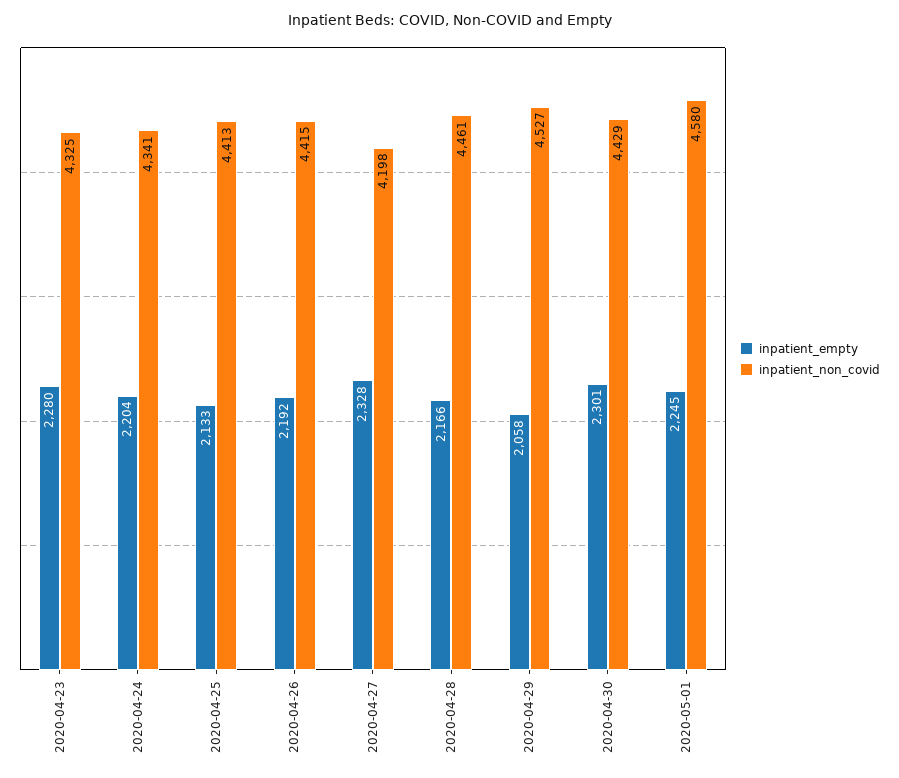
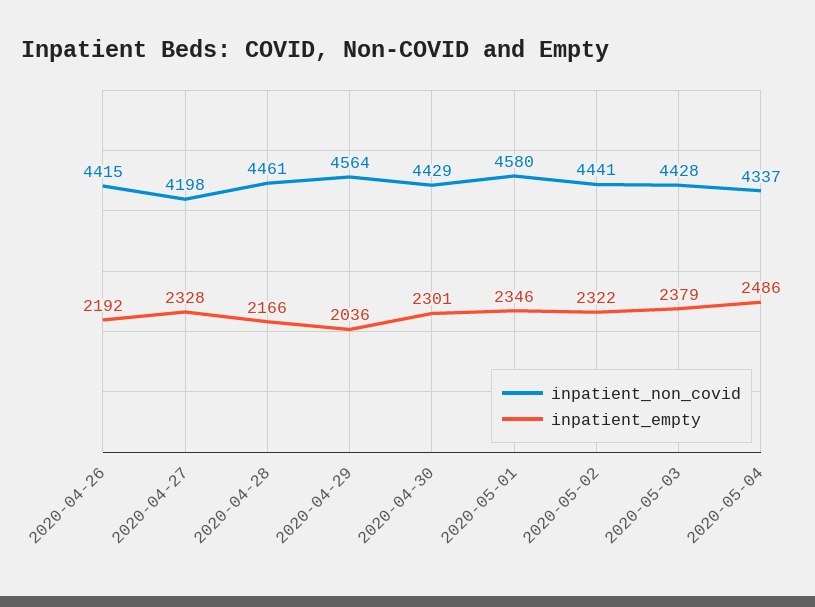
inpatient_empty, 2020-04-23: 2280 -> none
inpatient_non_covid, 2020-04-23: 4325 -> none
inpatient_empty, 2020-04-24: 2204 -> none
inpatient_non_covid, 2020-04-24: 4341 -> none
inpatient_empty, 2020-04-25: 2133 -> none
inpatient_non_covid, 2020-04-25: 4413 -> none
inpatient_empty, 2020-04-29: 2058 -> 2036
inpatient_non_covid, 2020-04-29: 4527 -> 4564
inpatient_empty, 2020-05-01: 2245 -> 2346
inpatient_non_covid, 2020-05-02: none -> 4441
inpatient_empty, 2020-05-02: none -> 2322
inpatient_non_covid, 2020-05-03: none -> 4428
inpatient_empty, 2020-05-03: none -> 2379
inpatient_non_covid, 2020-05-04: none -> 4337
inpatient_empty, 2020-05-04: none -> 2486

